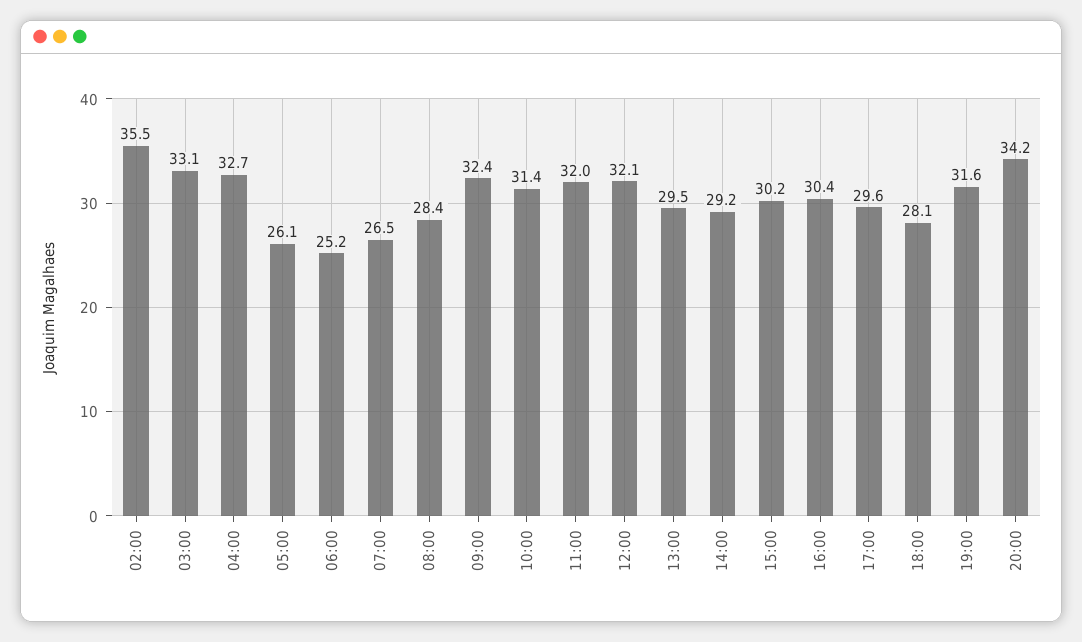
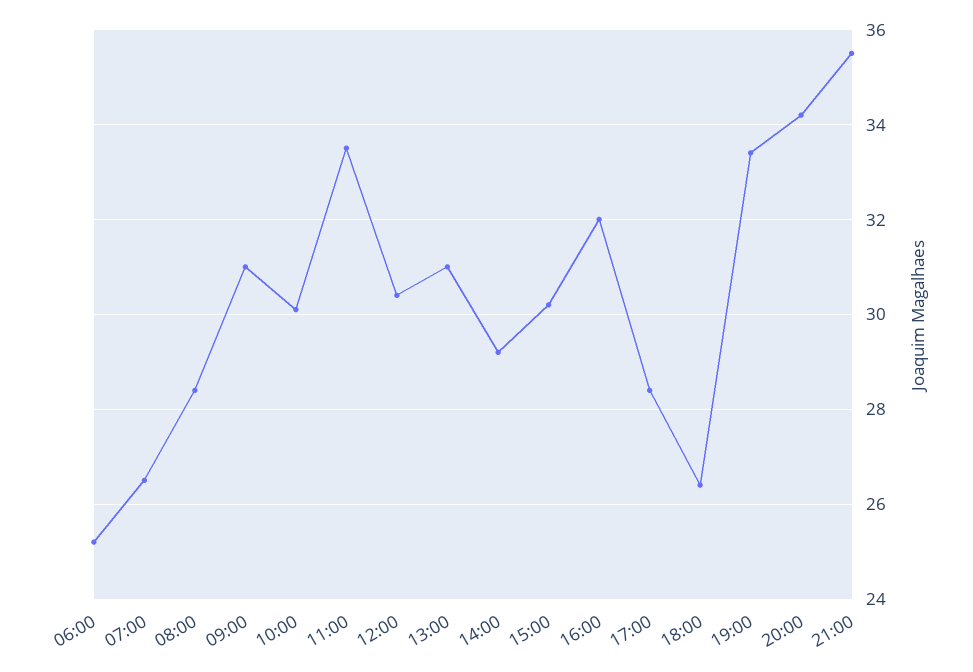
02:00: 35.5 -> none
03:00: 33.1 -> none
04:00: 32.7 -> none
05:00: 26.1 -> none
09:00: 32.4 -> 31
10:00: 31.4 -> 30
11:00: 32 -> 33.5
12:00: 32.1 -> 30.5
13:00: 29.5 -> 31
16:00: 30.4 -> 32
17:00: 29.6 -> 28.5
18:00: 28.1 -> 26.5
19:00: 31.6 -> 33.5
21:00: none -> 35.5

